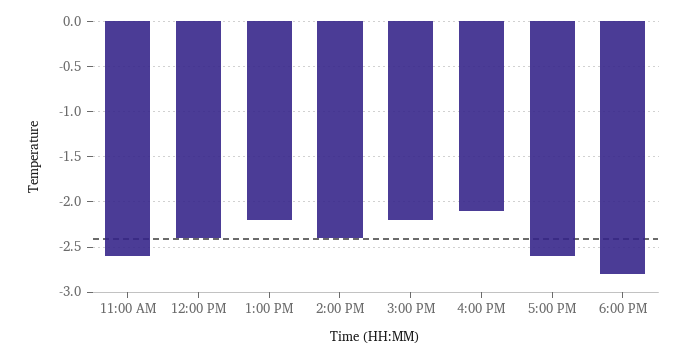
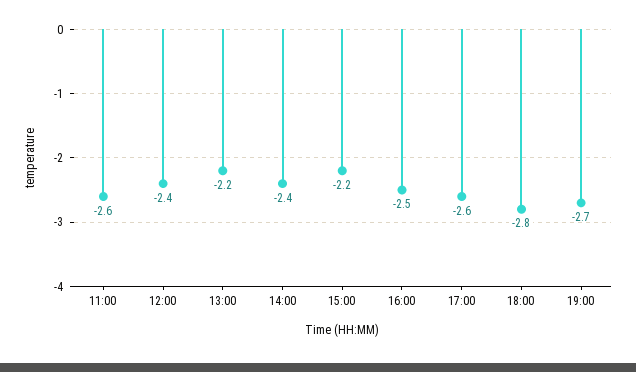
4:00 PM: -2.1 -> -2.5
19:00: none -> -2.7

